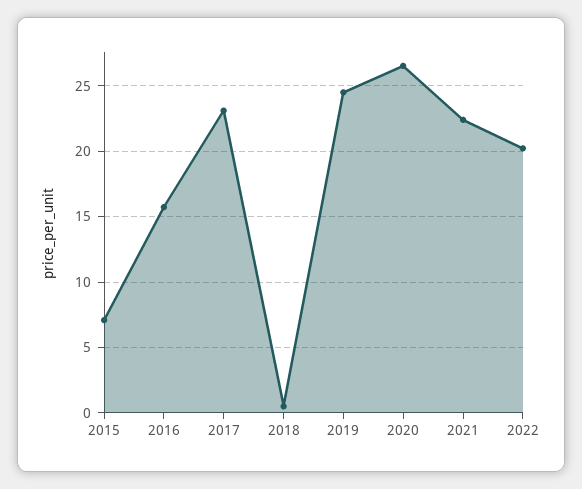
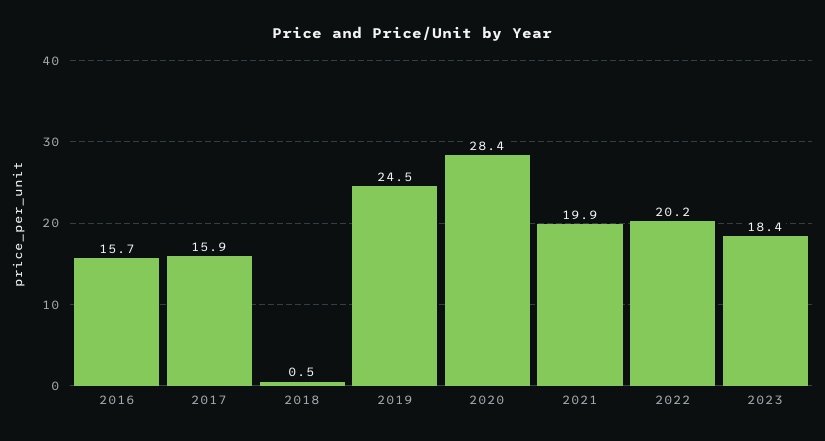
2015: 7 -> none
2017: 23 -> 15.9
2020: 26.5 -> 28.4
2021: 22.5 -> 19.9
2023: none -> 18.4

